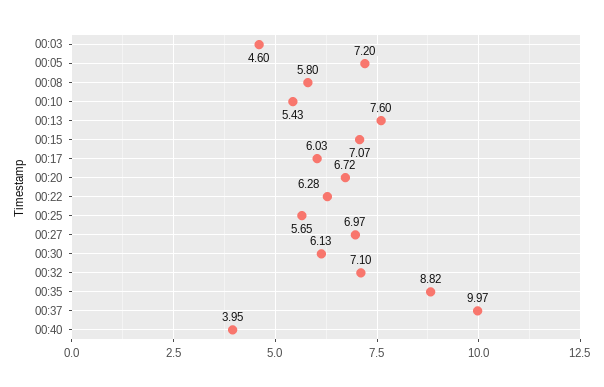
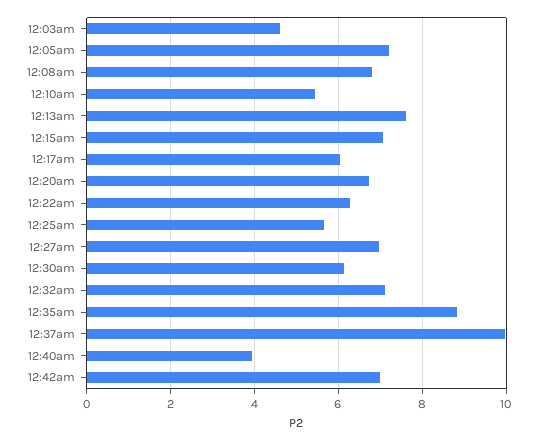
00:08: 5.8 -> 6.8
12:42am: none -> 7

